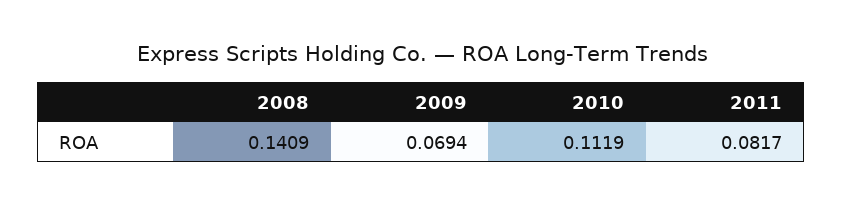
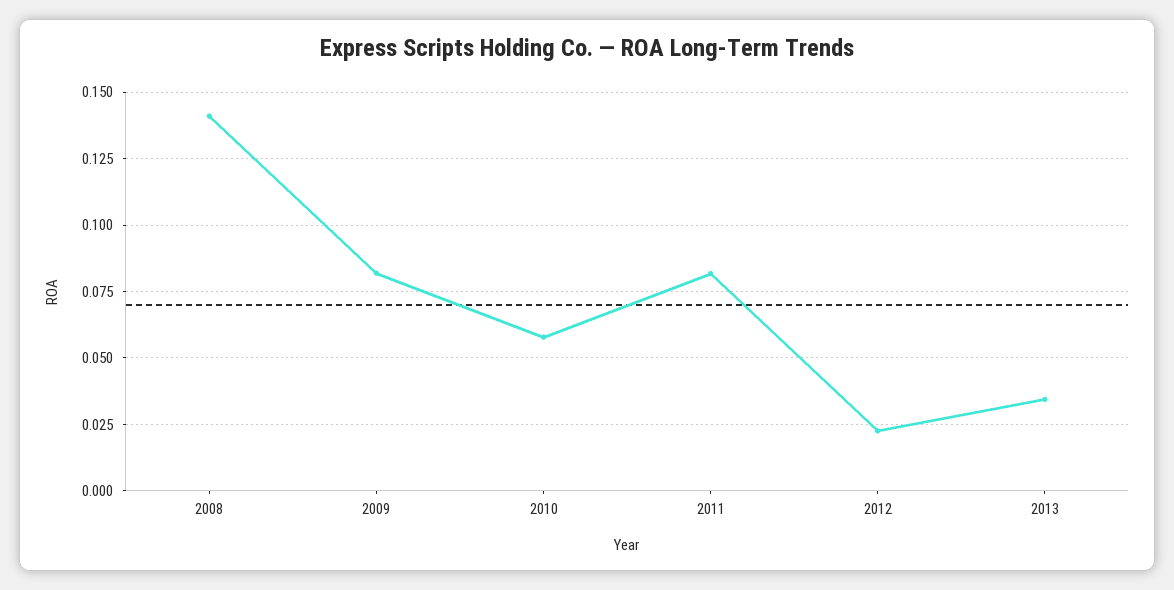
2009: 0.0694 -> 0.0825
2010: 0.1119 -> 0.0575
2012: none -> 0.0225
2013: none -> 0.035

